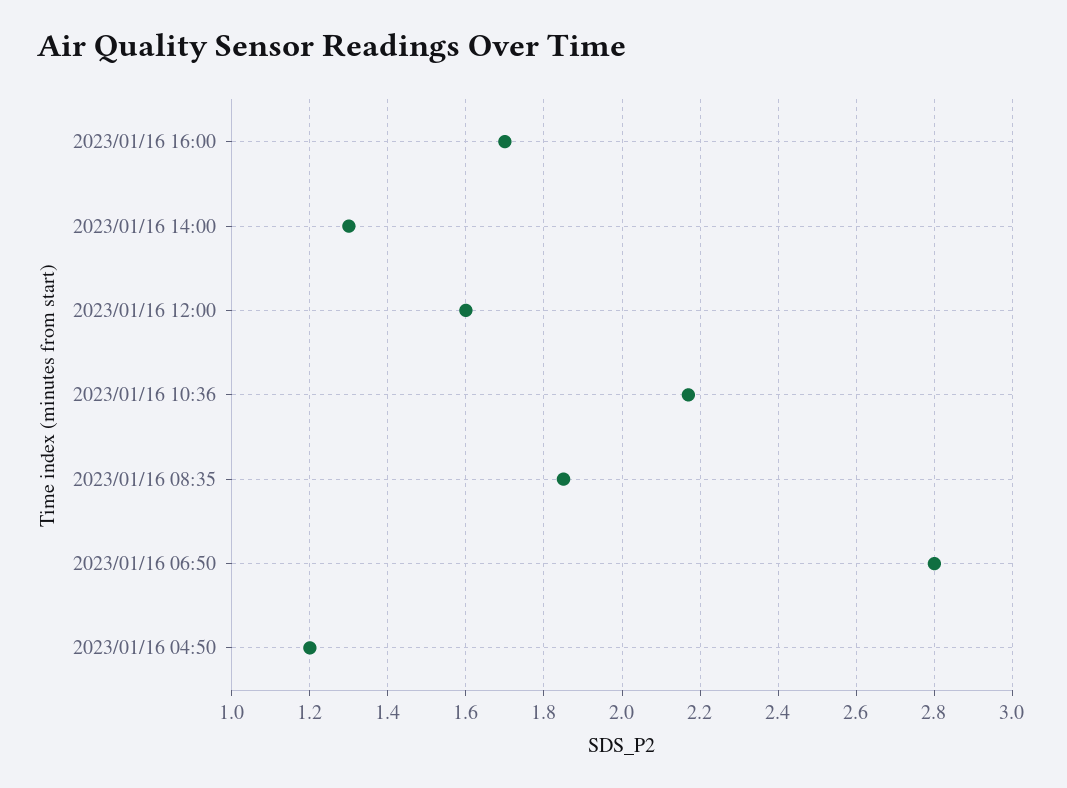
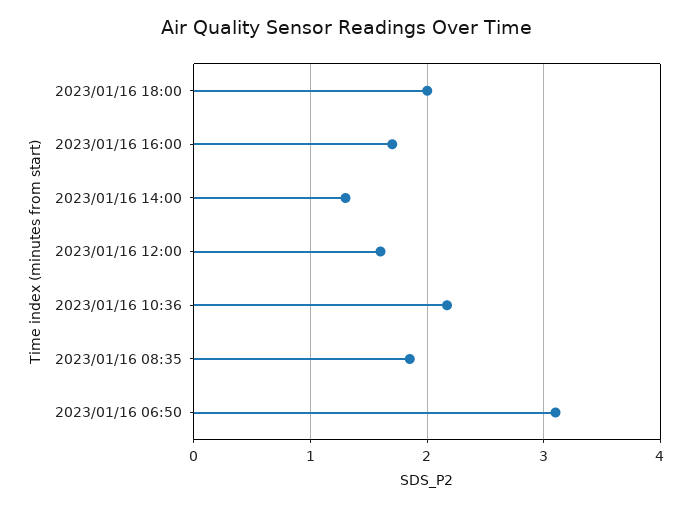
2023/01/16 06:50: 2.8 -> 3.1
2023/01/16 04:50: 1.2 -> none
2023/01/16 18:00: none -> 2

